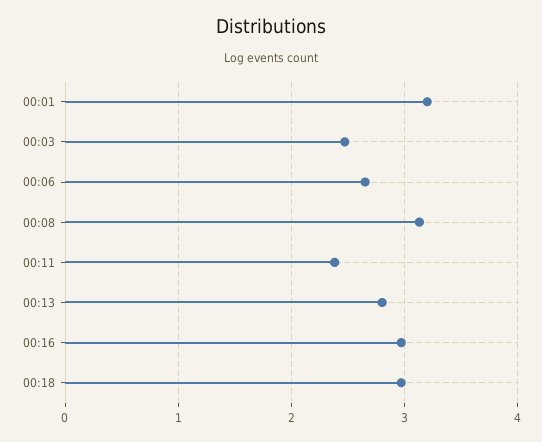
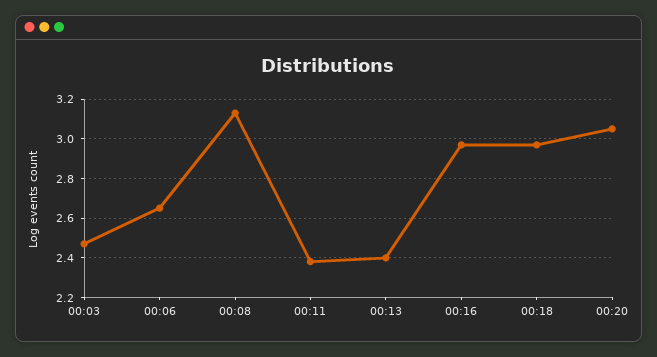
00:01: 3.2 -> none
00:13: 2.8 -> 2.4
00:20: none -> 3.05

